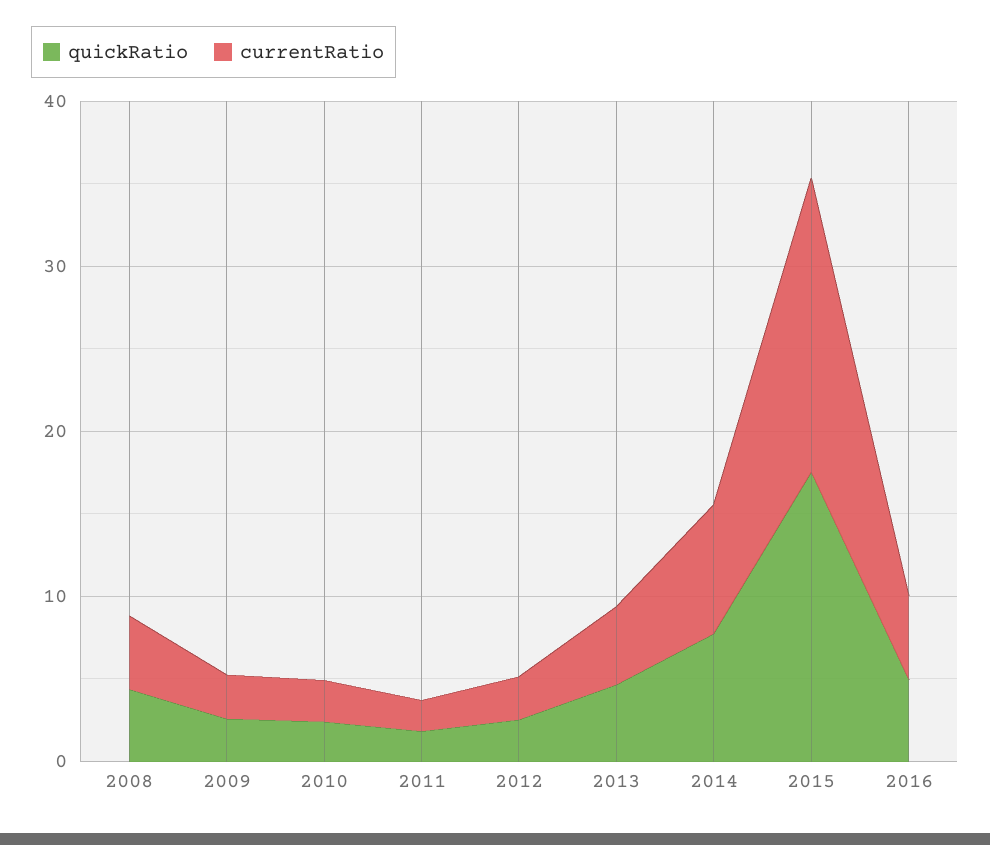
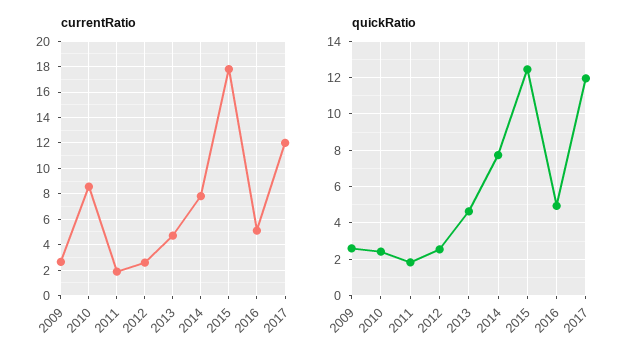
quickRatio, 2008: 4 -> none
currentRatio, 2008: 4 -> none
currentRatio, 2010: 2 -> 8.5
quickRatio, 2015: 18 -> 12.5
currentRatio, 2017: none -> 12
quickRatio, 2017: none -> 12

